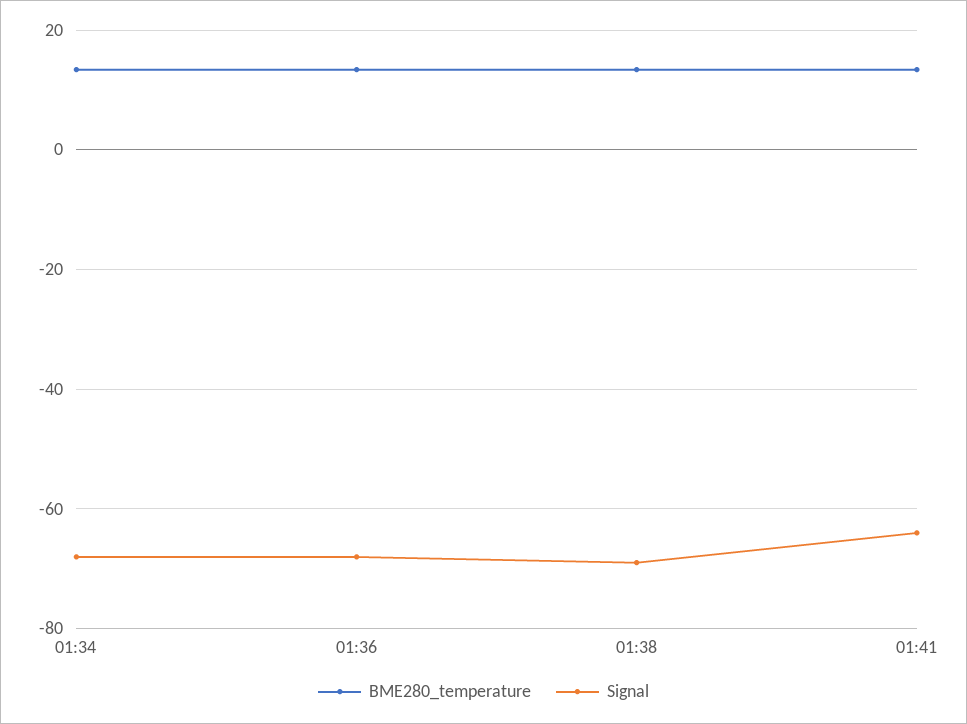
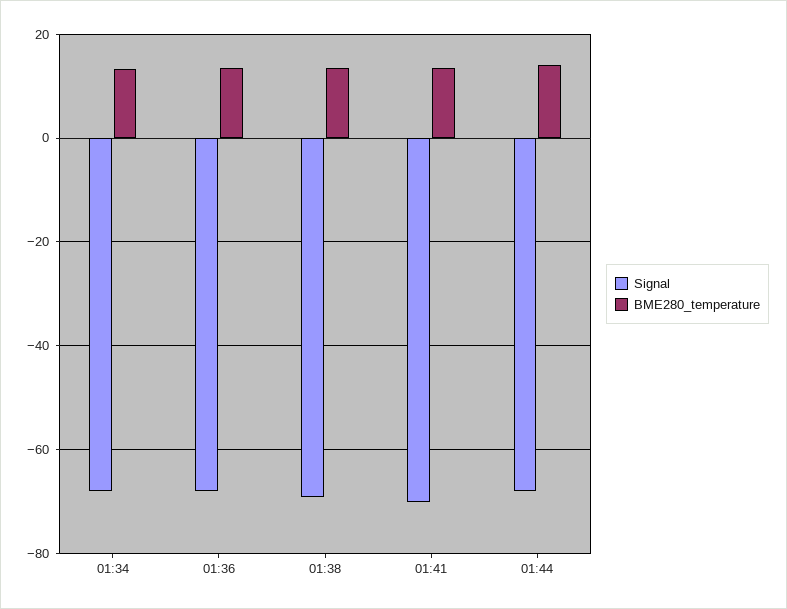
Signal, 01:41: -64 -> -70
Signal, 01:44: none -> -68
BME280_temperature, 01:44: none -> 14

